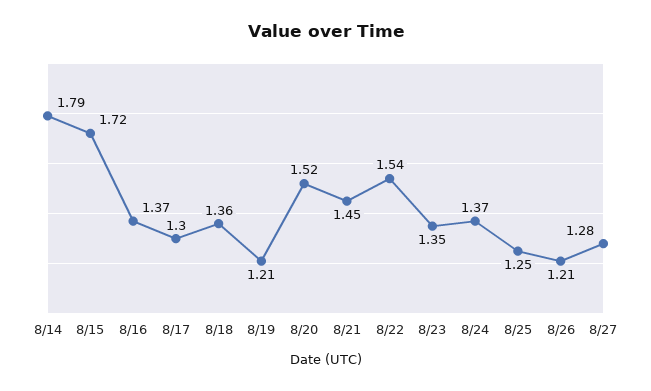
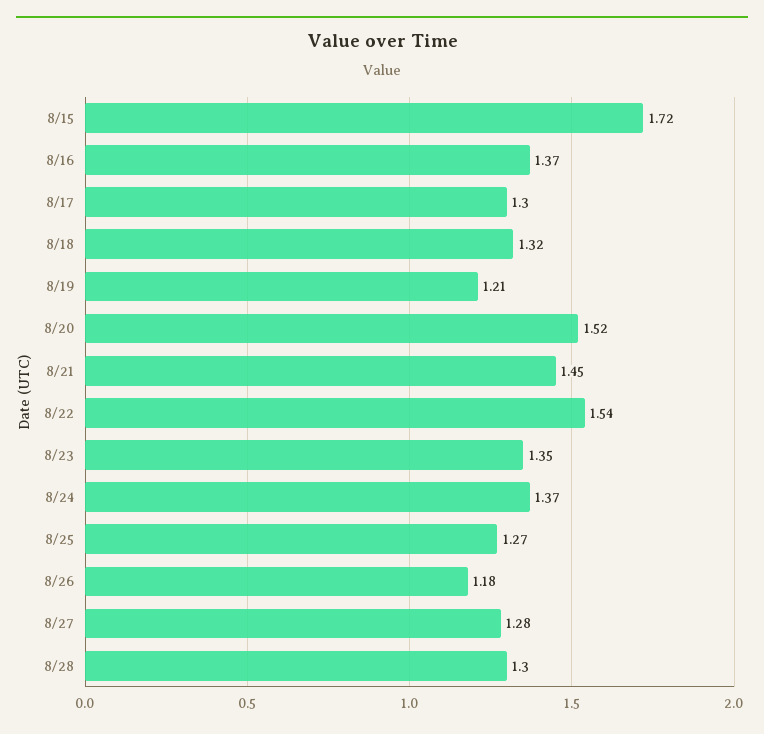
8/14: 1.79 -> none
8/18: 1.36 -> 1.32
8/25: 1.25 -> 1.27
8/26: 1.21 -> 1.18
8/28: none -> 1.3

